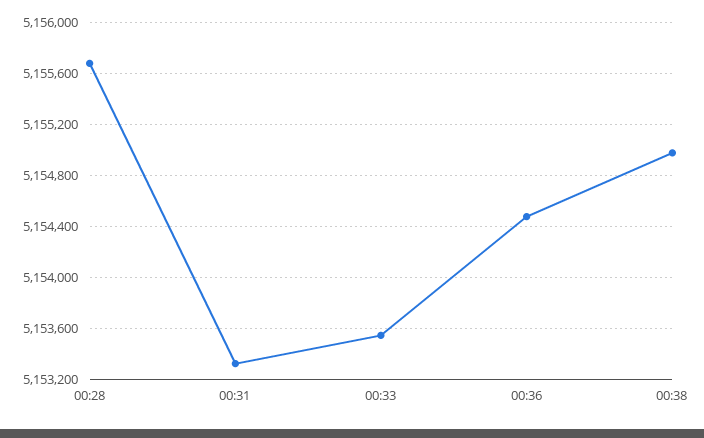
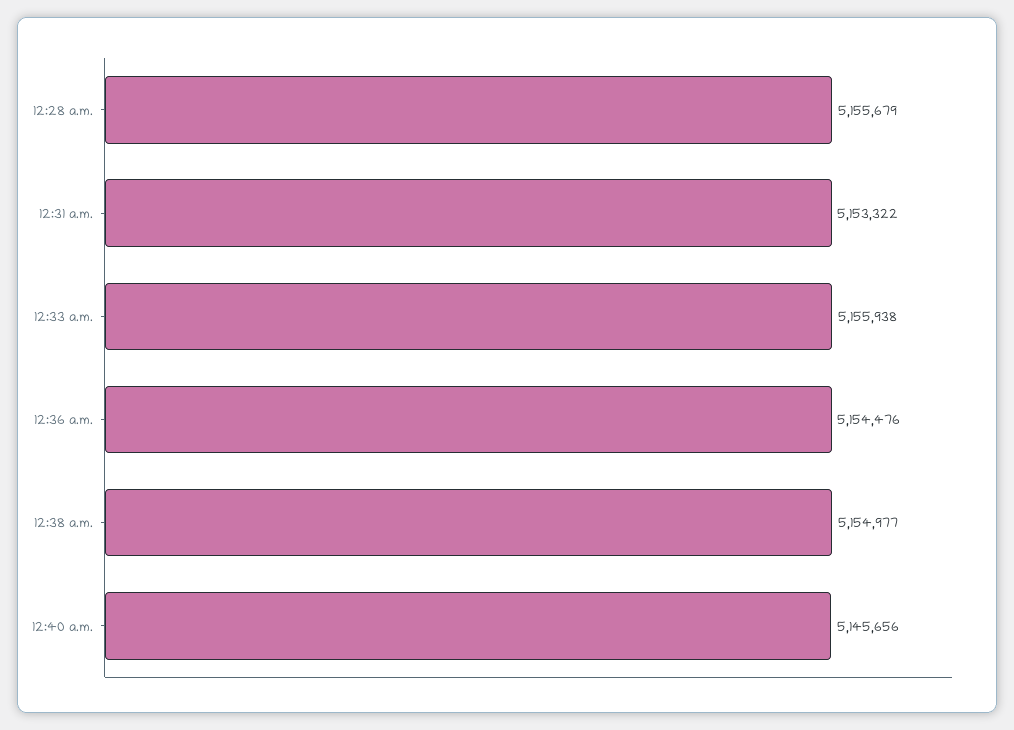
00:33: 5153550 -> 5155938
12:40 a.m.: none -> 5145656

